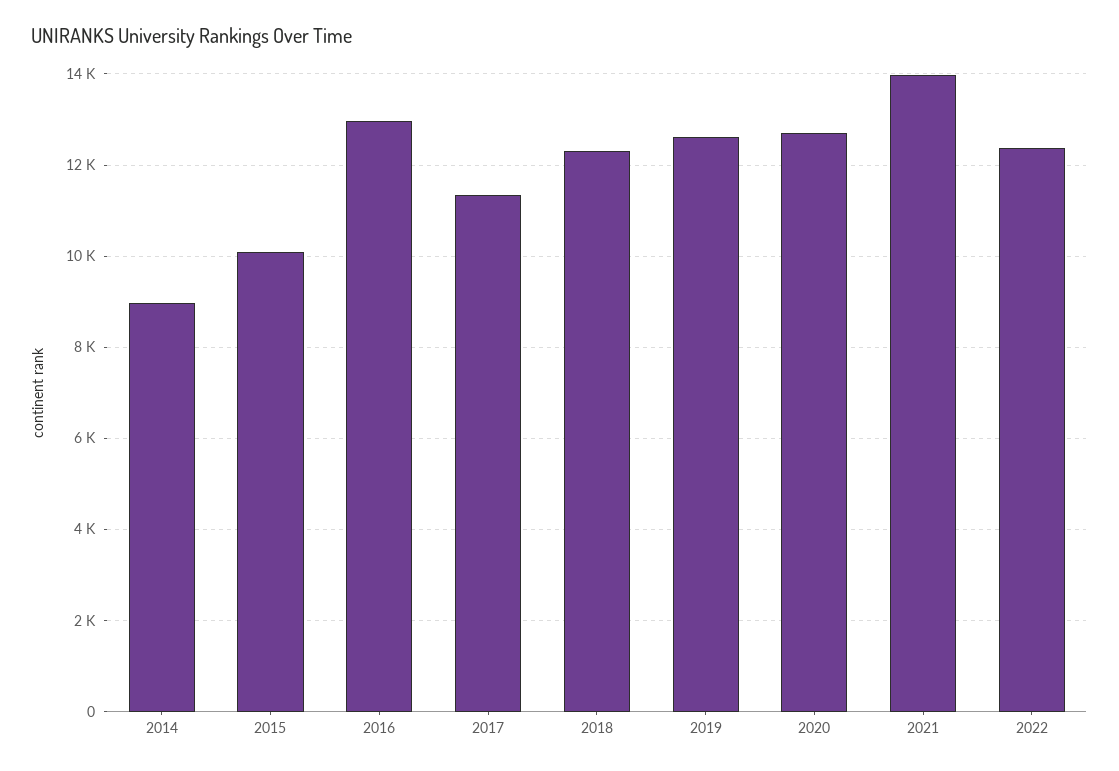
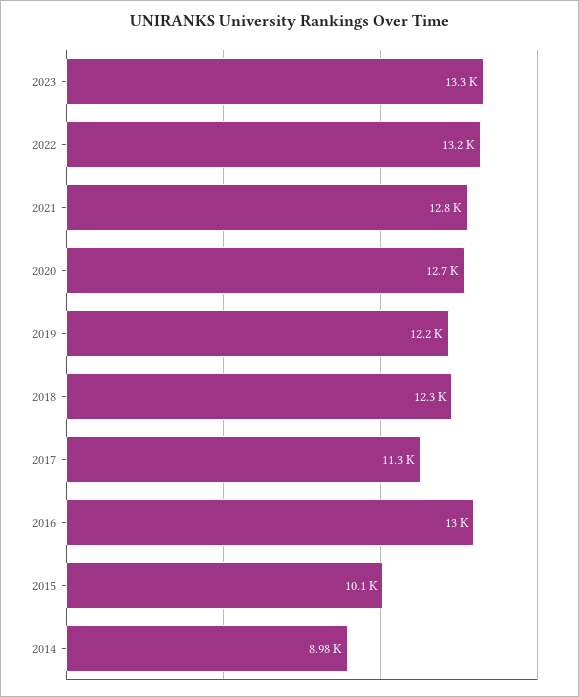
2019: 12600 -> 12200
2021: 14000 -> 12800
2022: 12400 -> 13200
2023: none -> 13300

